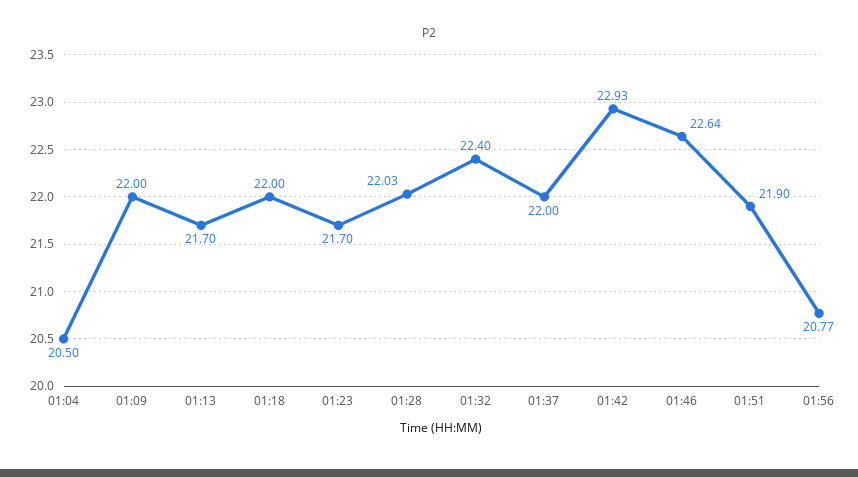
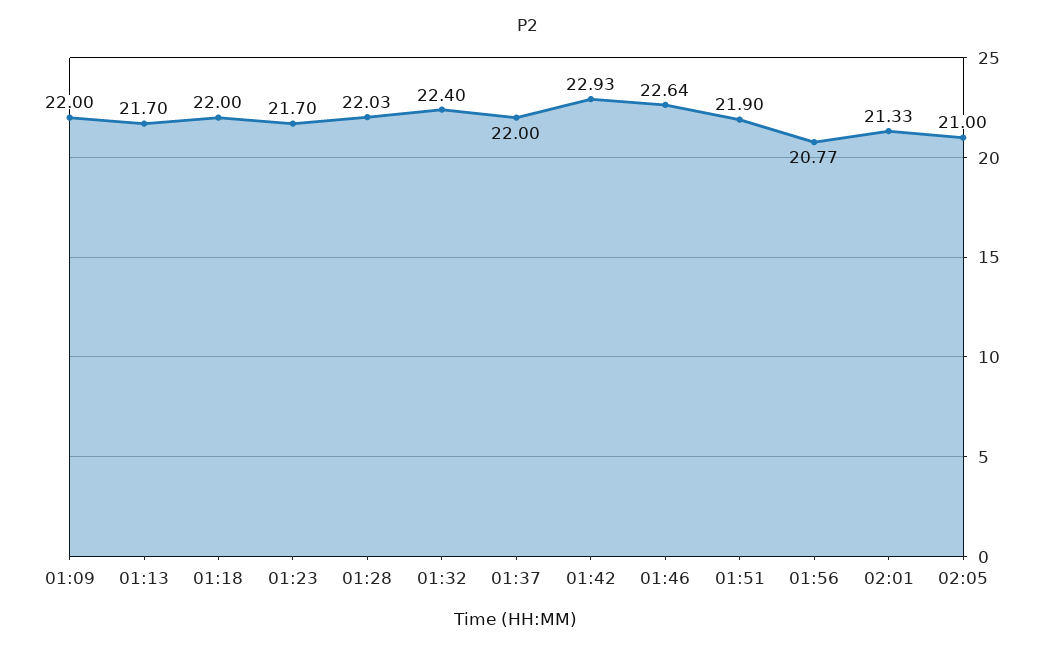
01:04: 20.5 -> none
02:01: none -> 21.33
02:05: none -> 21

